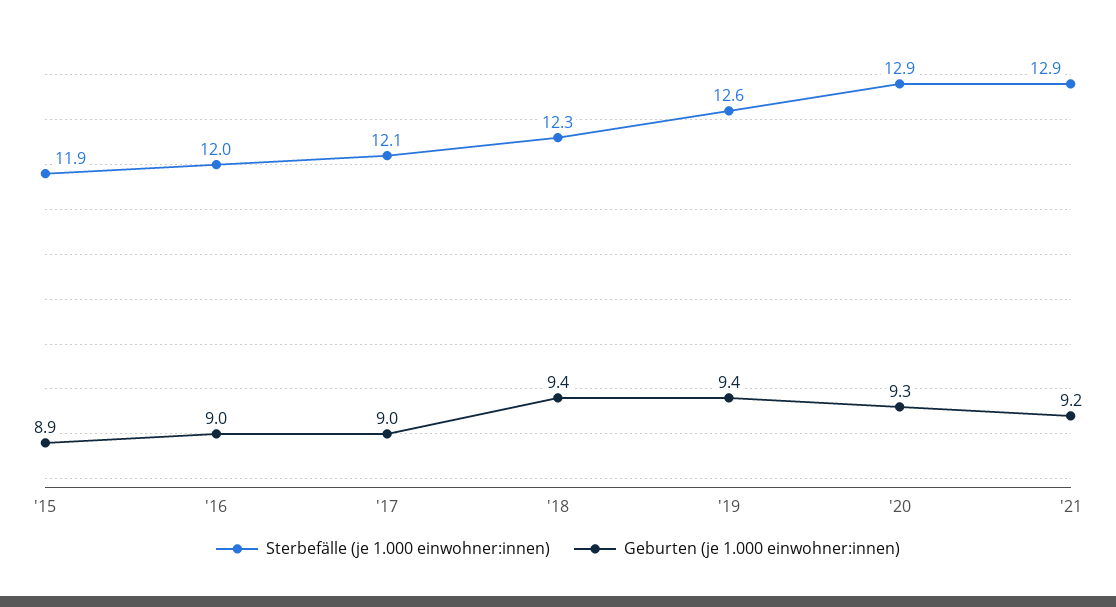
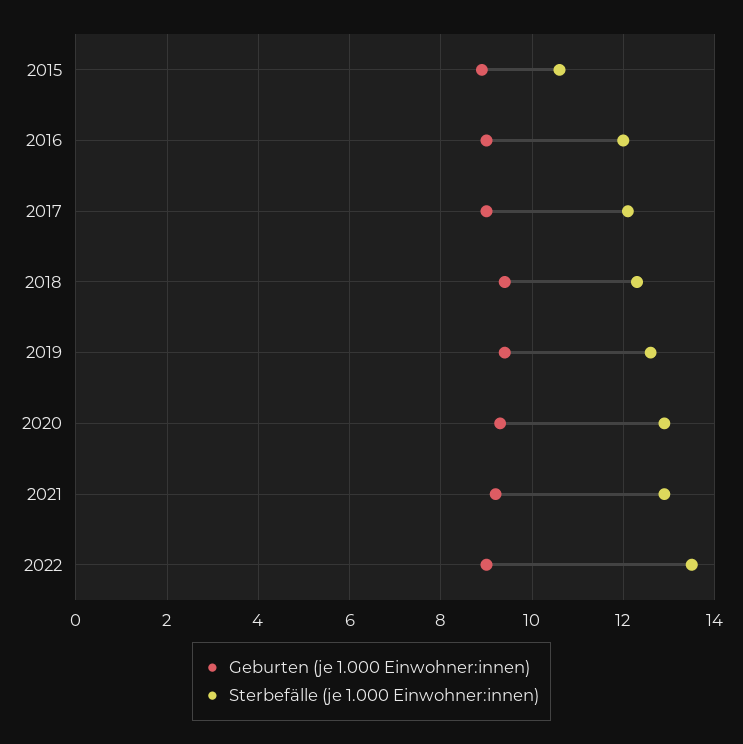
Sterbefälle (je 1.000 einwohner:innen), '15: 11.9 -> 10.5
Geburten (je 1.000 einwohner:innen), 2022: none -> 9
Sterbefälle (je 1.000 einwohner:innen), 2022: none -> 13.5

